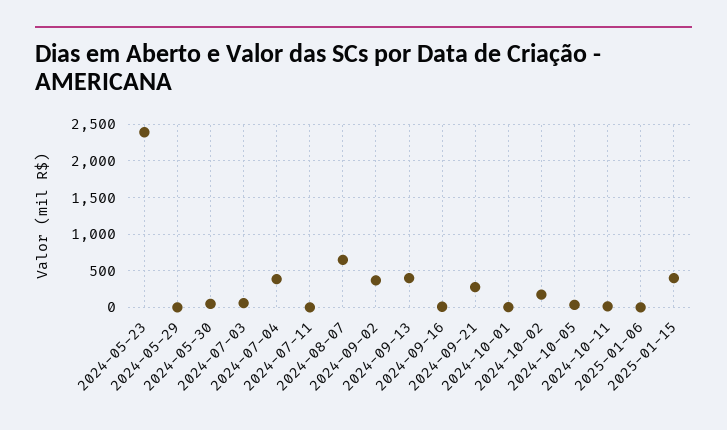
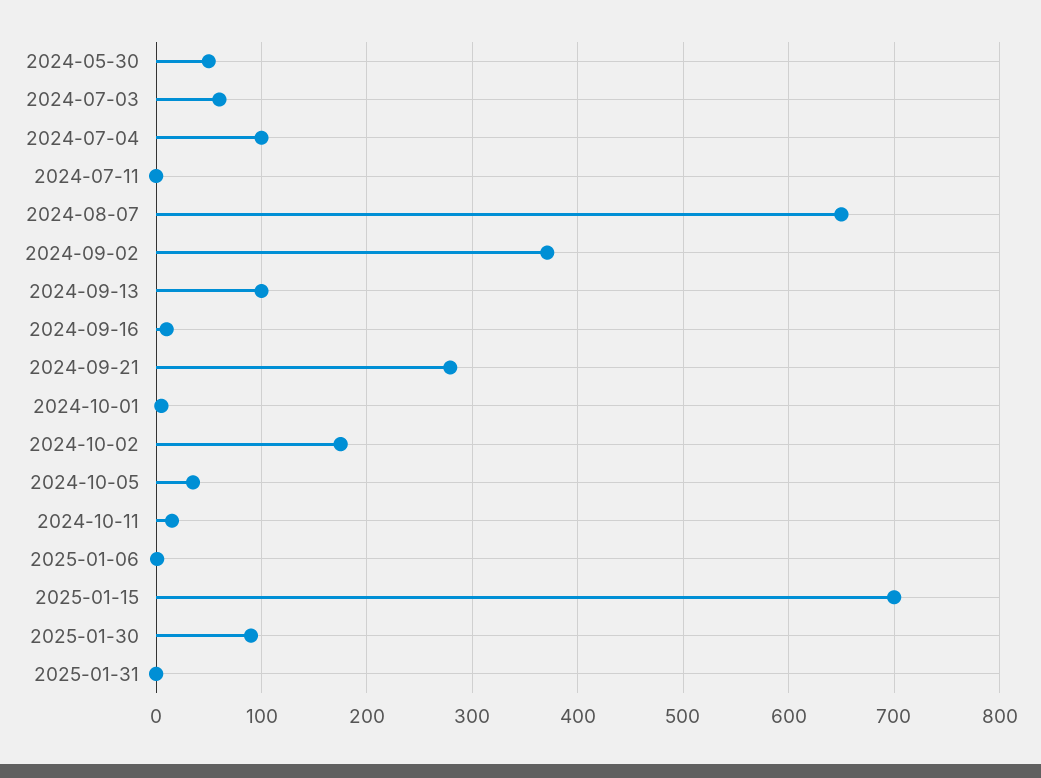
2024-05-23: 2400 -> none
2024-05-29: 0 -> none
2024-07-04: 400 -> 100
2024-09-13: 400 -> 100
2025-01-15: 400 -> 700
2025-01-30: none -> 90
2025-01-31: none -> 0

